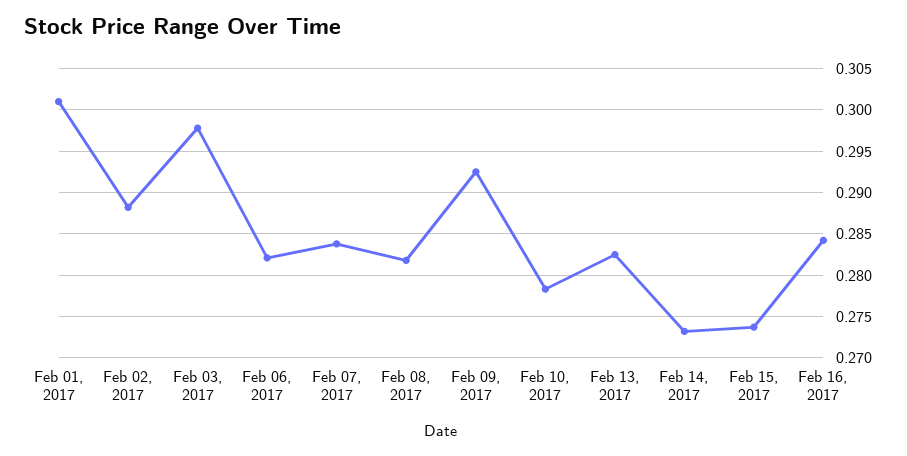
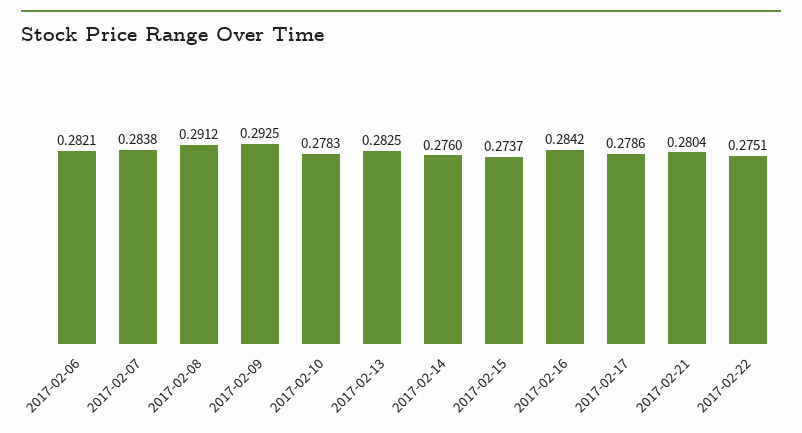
Feb 01, 2017: 0.301 -> none
Feb 02, 2017: 0.288 -> none
Feb 03, 2017: 0.298 -> none
Feb 08, 2017: 0.282 -> 0.2912
Feb 14, 2017: 0.273 -> 0.276
2017-02-17: none -> 0.2786
2017-02-21: none -> 0.2804
2017-02-22: none -> 0.2751

